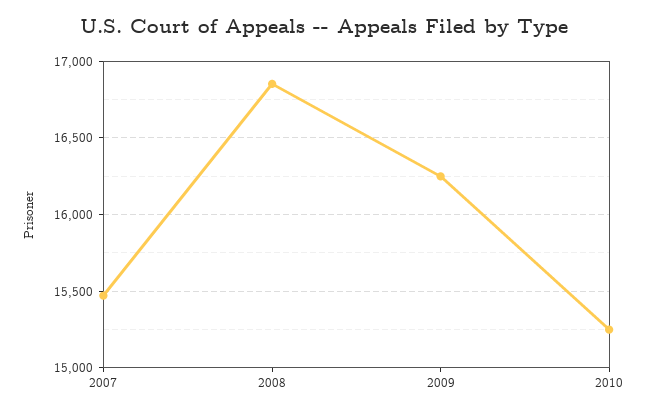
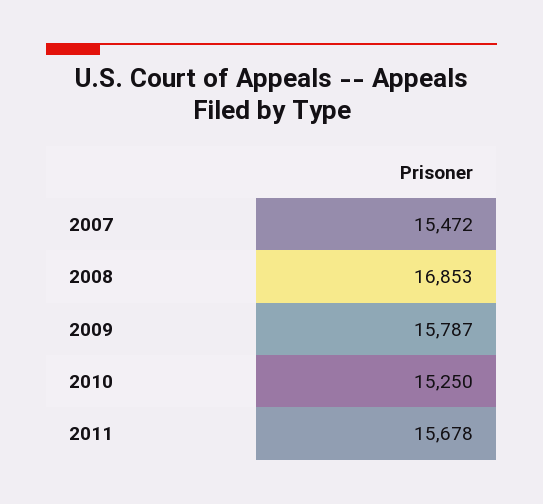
2009: 16250 -> 15787
2011: none -> 15678

